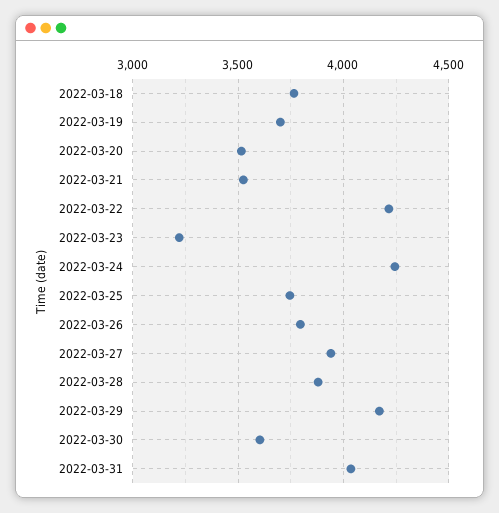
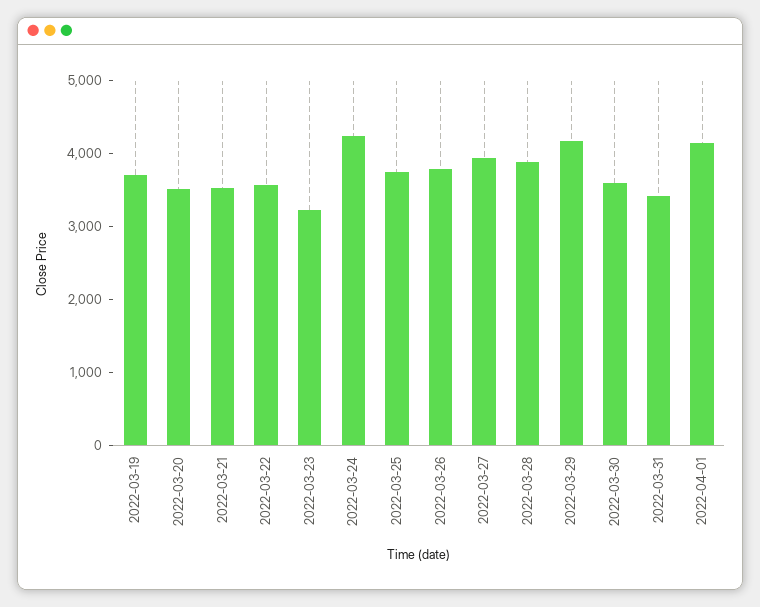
2022-03-18: 3750 -> none
2022-03-22: 4200 -> 3600
2022-03-31: 4050 -> 3400
2022-04-01: none -> 4200

